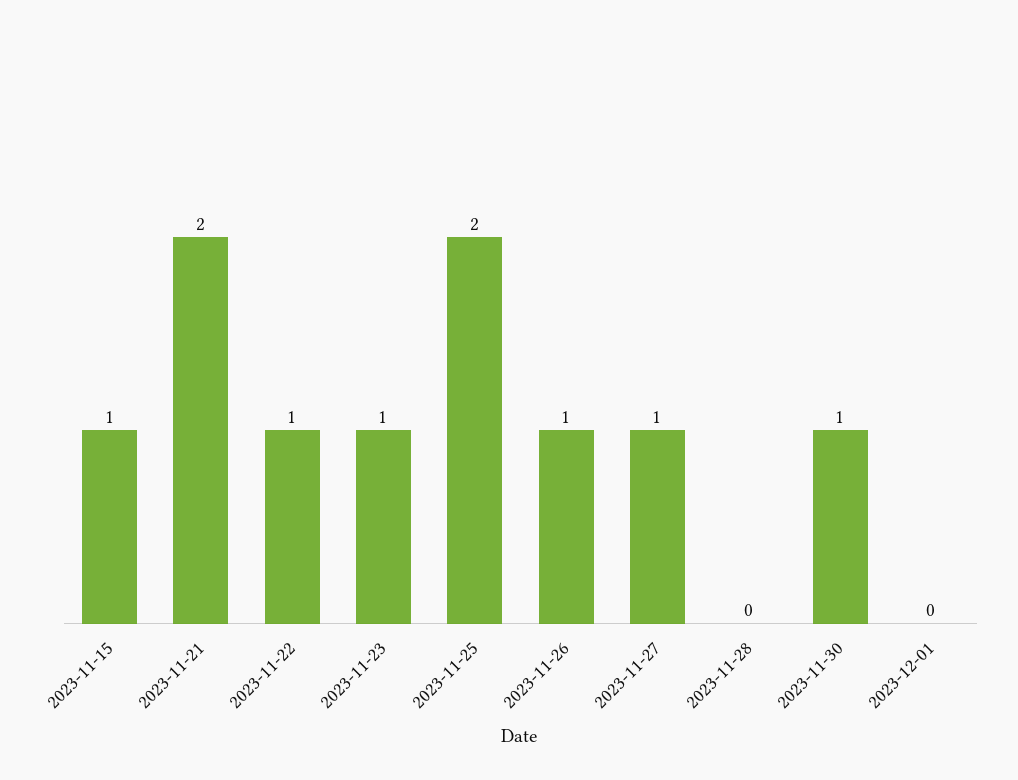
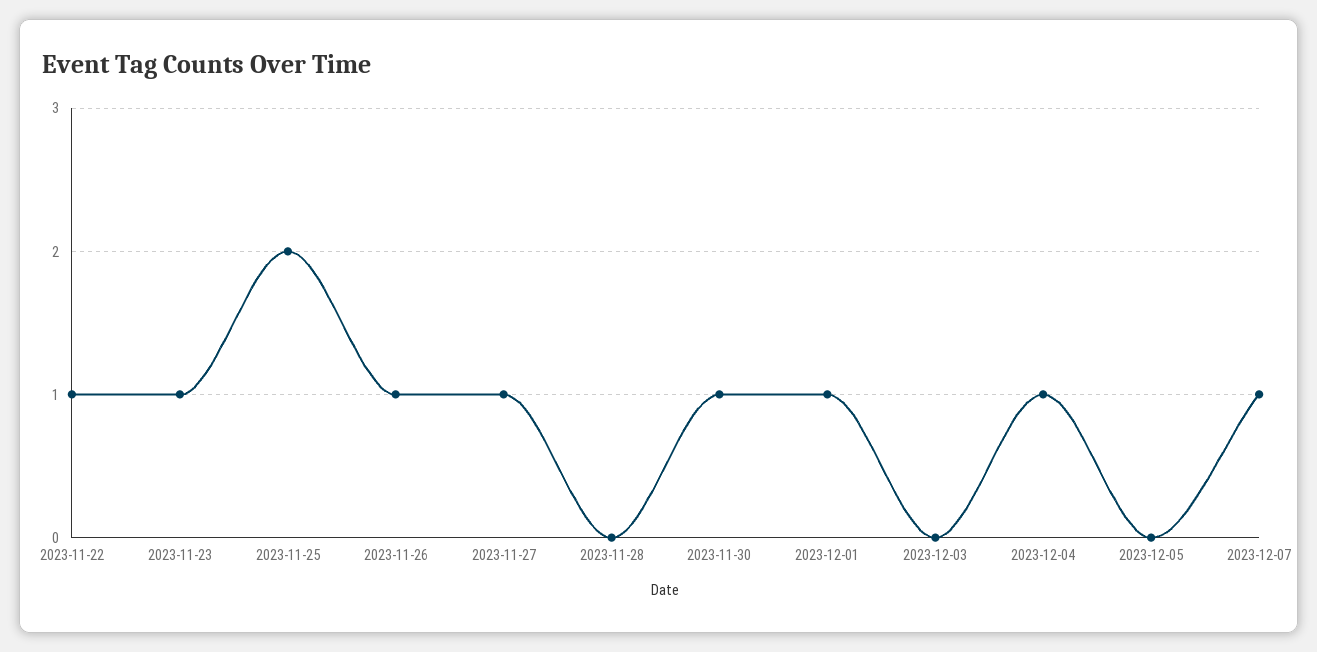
2023-11-15: 1 -> none
2023-11-21: 2 -> none
2023-12-01: 0 -> 1
2023-12-03: none -> 0
2023-12-04: none -> 1
2023-12-05: none -> 0
2023-12-07: none -> 1

